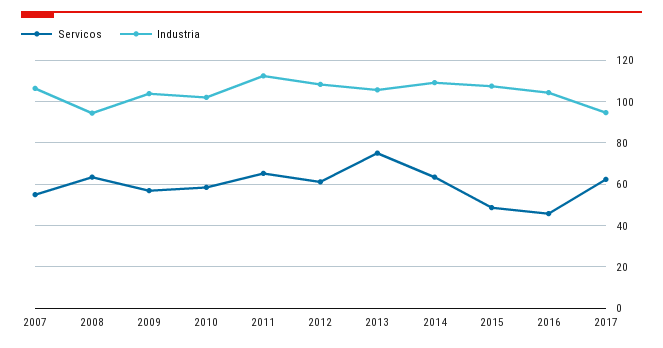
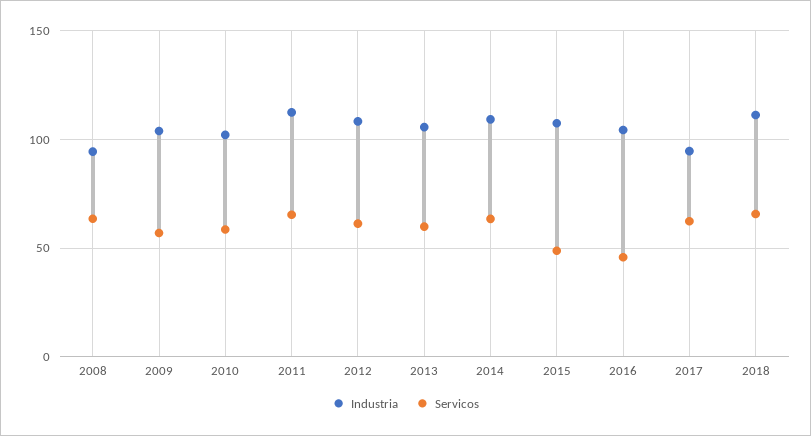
Servicos, 2007: 55 -> none
Industria, 2007: 105 -> none
Servicos, 2013: 75 -> 60
Industria, 2018: none -> 110
Servicos, 2018: none -> 65

